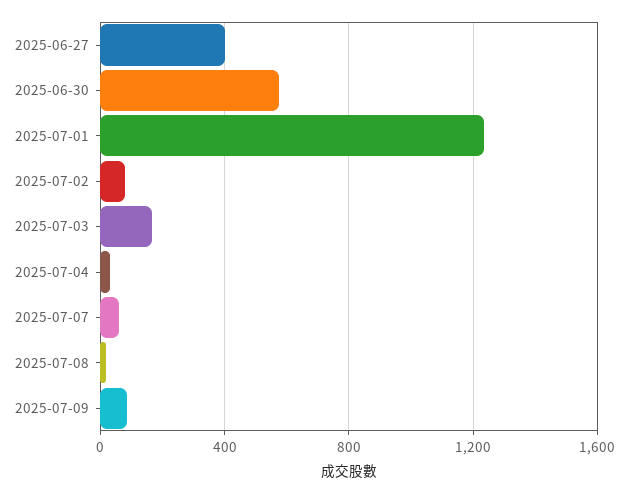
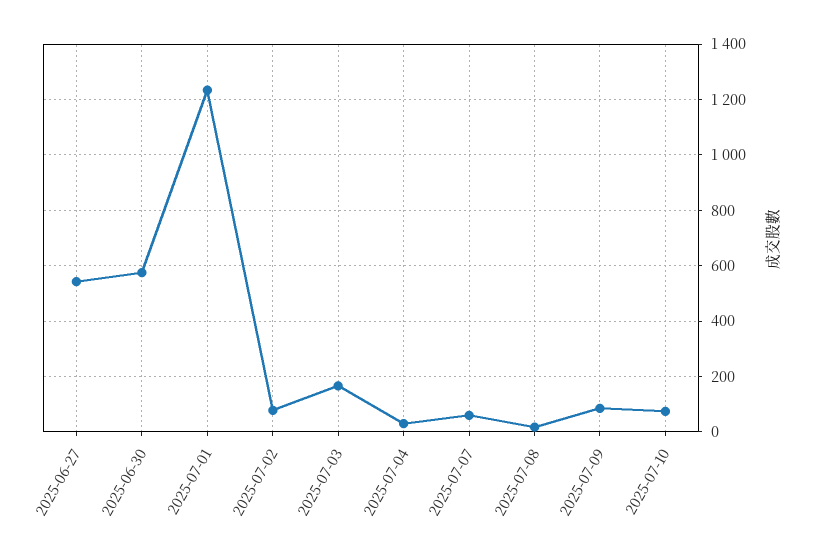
2025-06-27: 400 -> 550
2025-07-10: none -> 75

